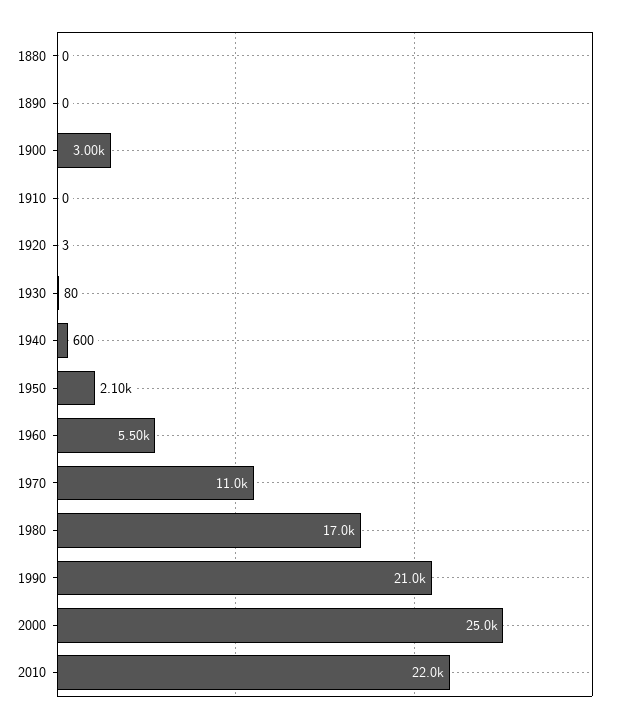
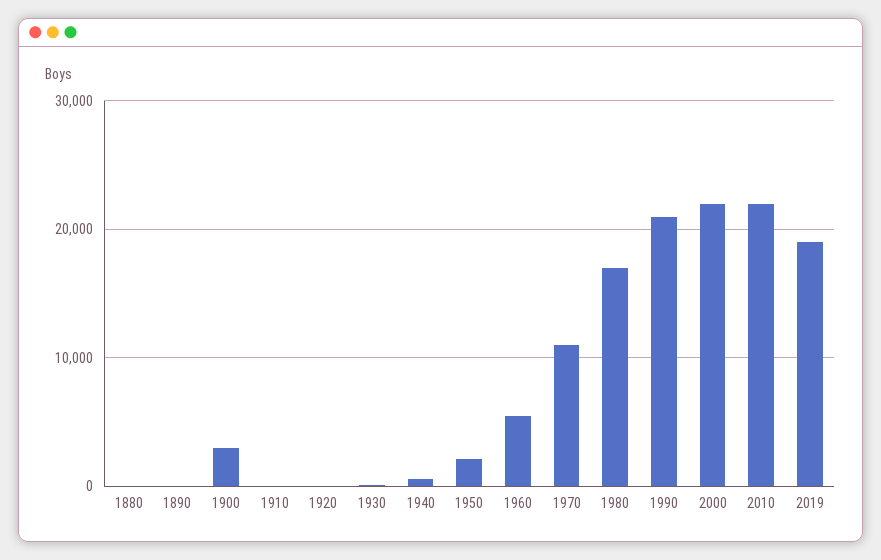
2000: 25000 -> 22000
2019: none -> 19000

